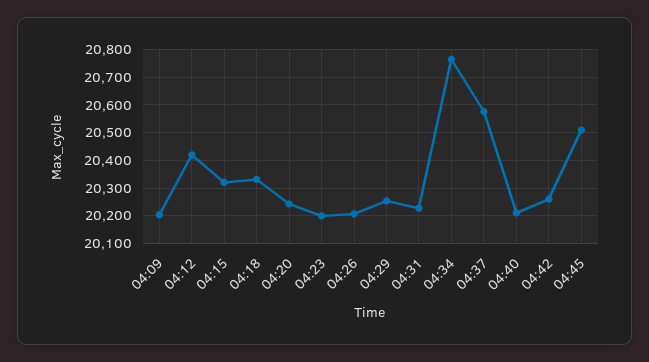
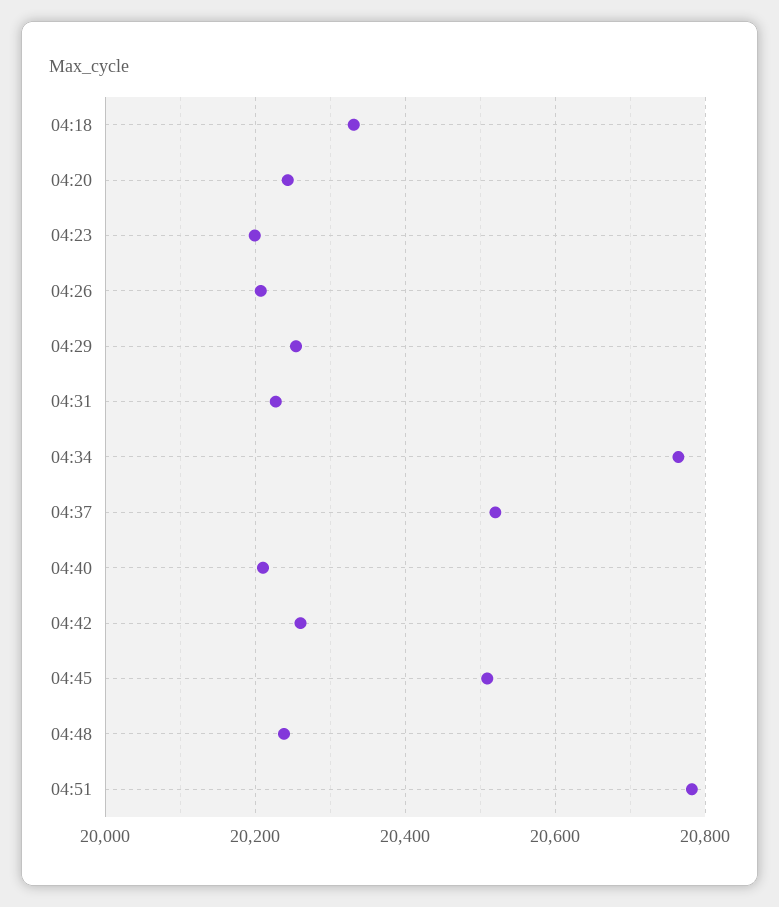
04:09: 20200 -> none
04:12: 20425 -> none
04:15: 20325 -> none
04:37: 20575 -> 20520
04:48: none -> 20240
04:51: none -> 20780

